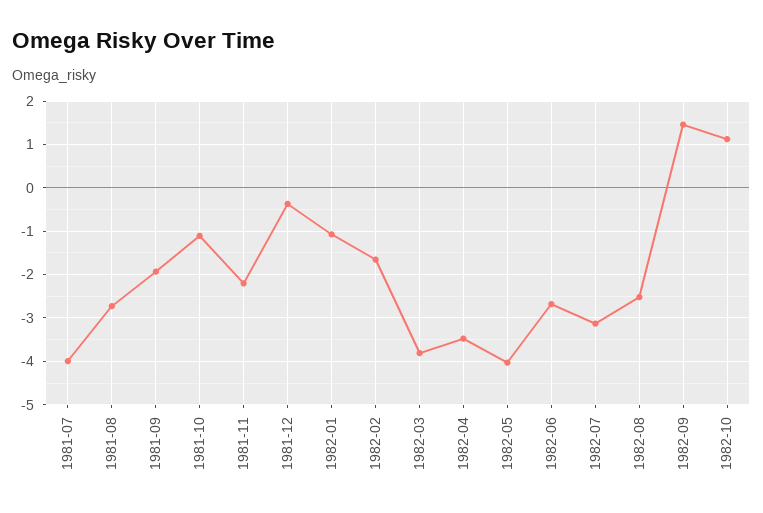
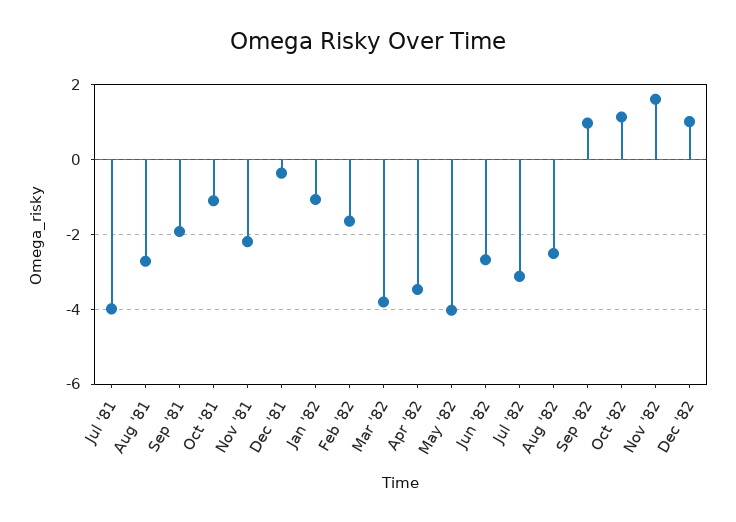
1982-09: 1.4 -> 1
Nov '82: none -> 1.6
Dec '82: none -> 1

